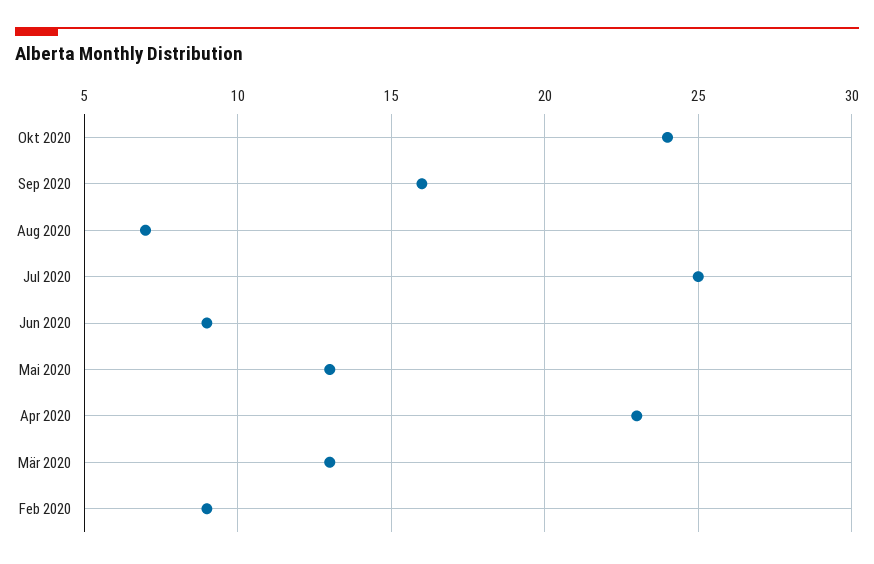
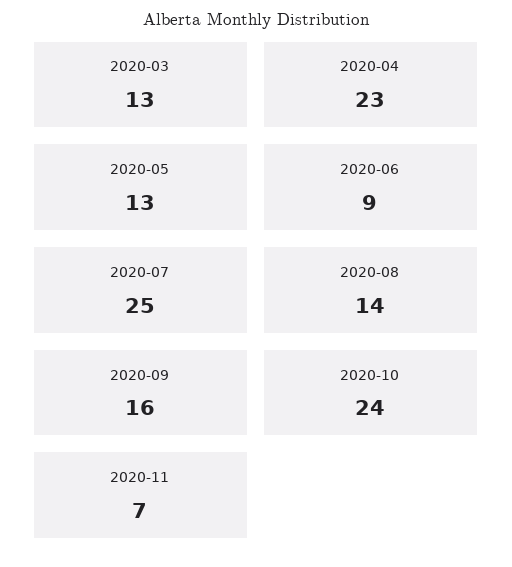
Aug 2020: 7 -> 14
Feb 2020: 9 -> none
2020-11: none -> 7

